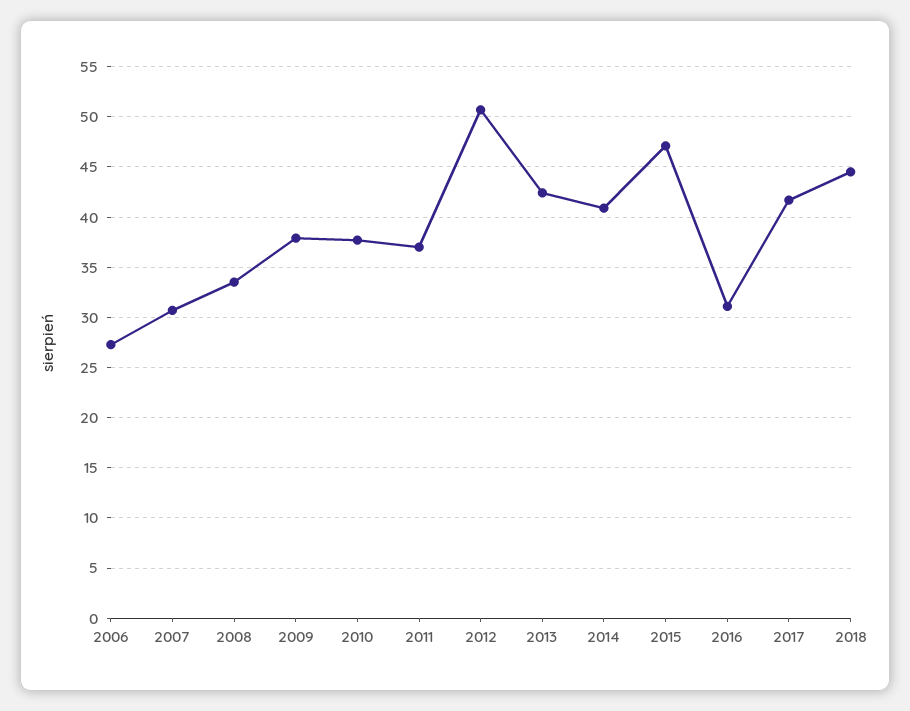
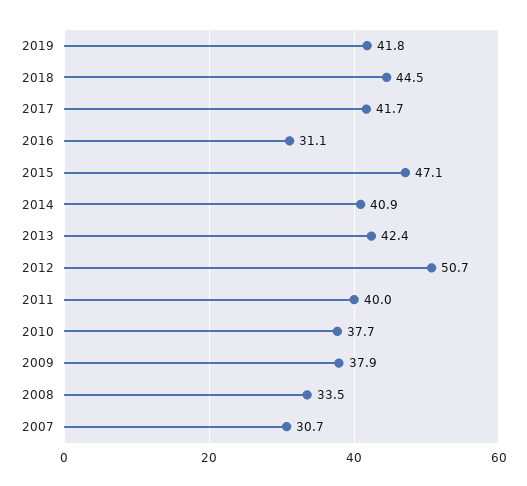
2006: 27 -> none
2011: 37 -> 40
2019: none -> 41.8

